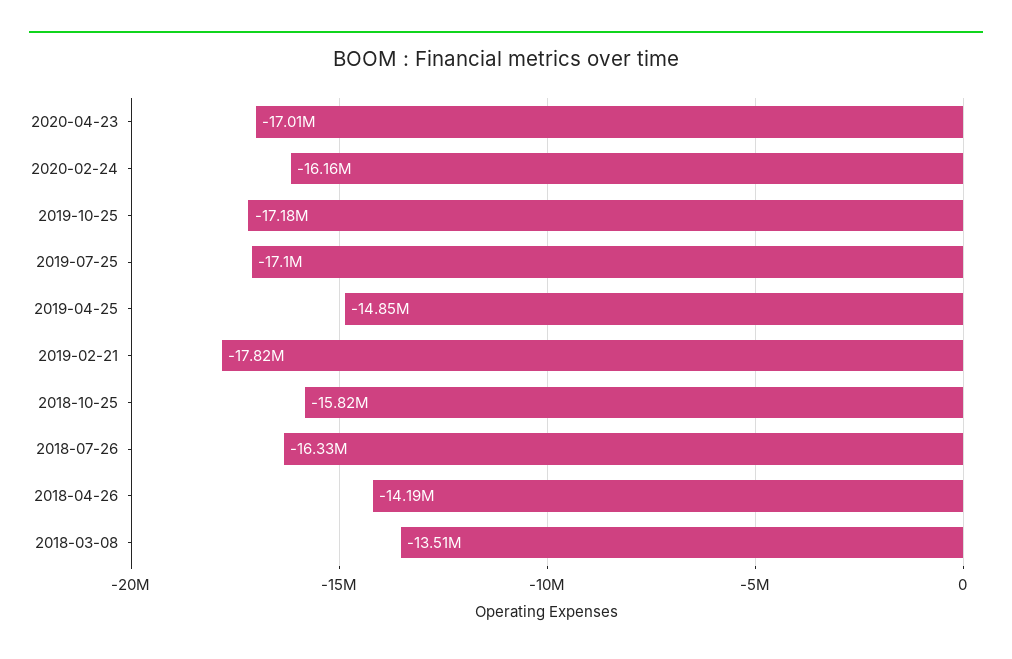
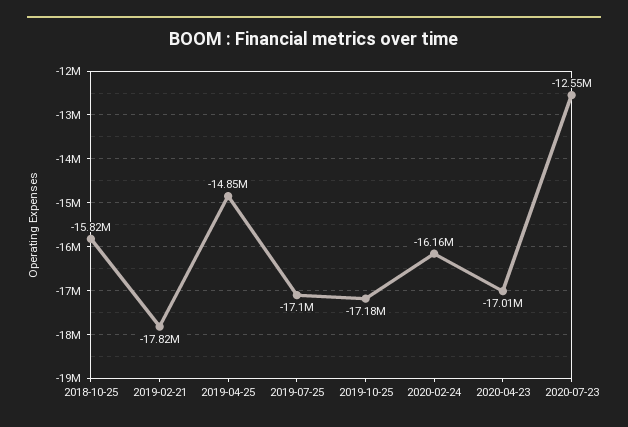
2018-07-26: -16330000 -> none
2018-04-26: -14190000 -> none
2018-03-08: -13510000 -> none
2020-07-23: none -> -12550000

